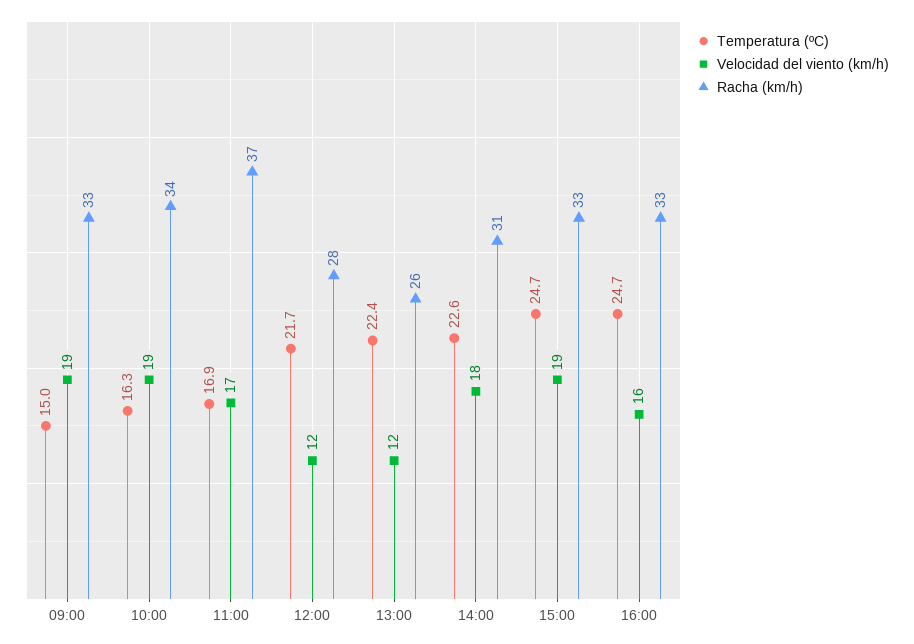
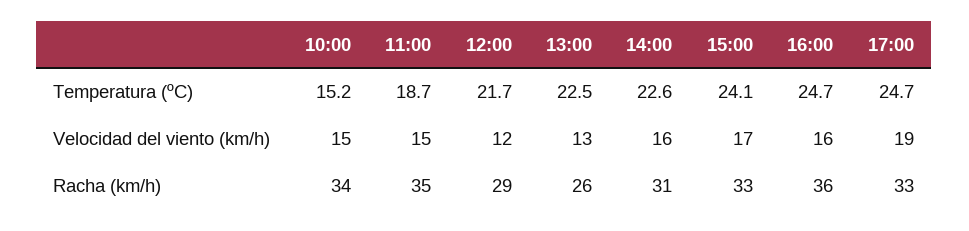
Temperatura (ºC), 09:00: 15 -> none
Velocidad del viento (km/h), 09:00: 19 -> none
Racha (km/h), 09:00: 33 -> none
Temperatura (ºC), 10:00: 16.3 -> 15.2
Velocidad del viento (km/h), 10:00: 19 -> 15
Temperatura (ºC), 11:00: 16.9 -> 18.7
Velocidad del viento (km/h), 11:00: 17 -> 15
Racha (km/h), 11:00: 37 -> 35
Racha (km/h), 12:00: 28 -> 29
Temperatura (ºC), 13:00: 22.4 -> 22.5
Velocidad del viento (km/h), 13:00: 12 -> 13
Velocidad del viento (km/h), 14:00: 18 -> 16
Temperatura (ºC), 15:00: 24.7 -> 24.1
Velocidad del viento (km/h), 15:00: 19 -> 17
Racha (km/h), 16:00: 33 -> 36
Temperatura (ºC), 17:00: none -> 24.7
Velocidad del viento (km/h), 17:00: none -> 19
Racha (km/h), 17:00: none -> 33

